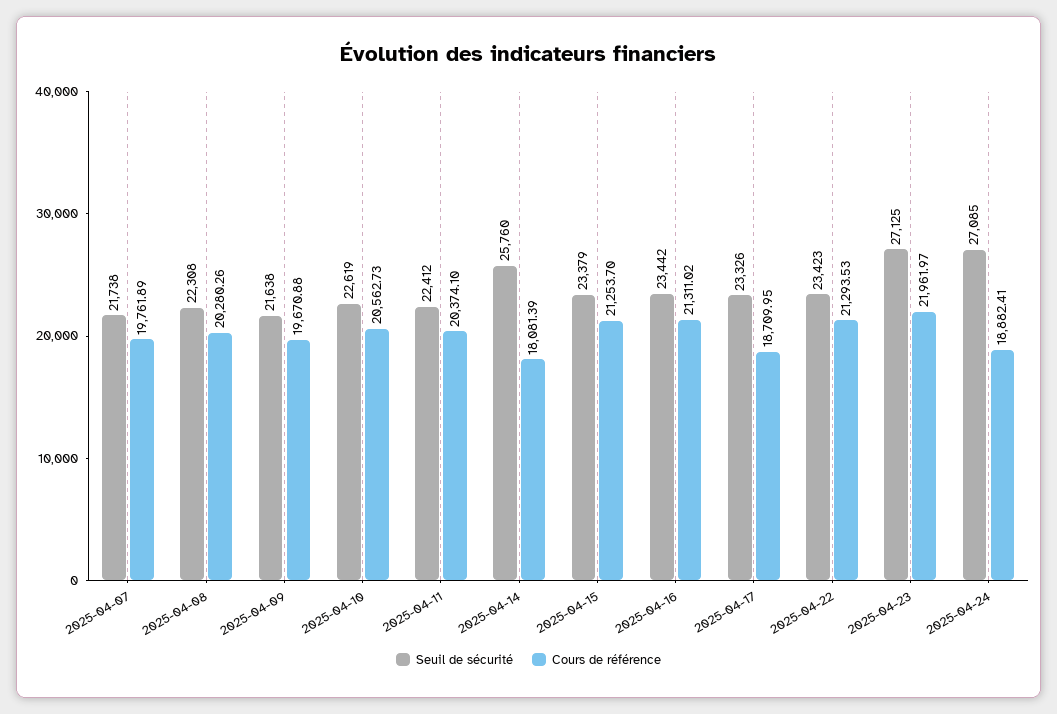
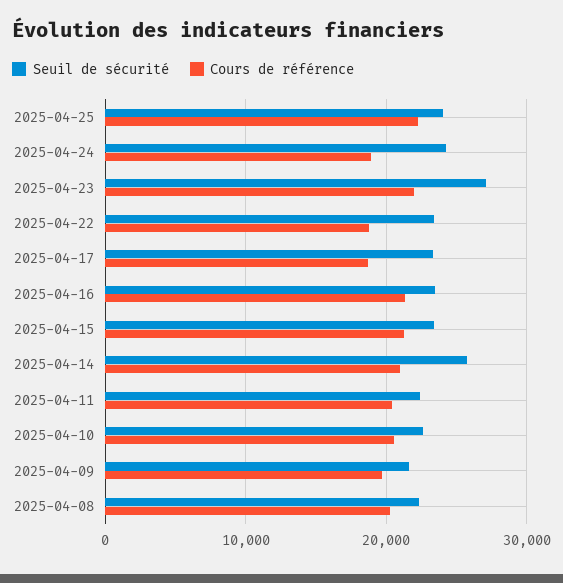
Seuil de sécurité, 2025-04-07: 21738 -> none
Cours de référence, 2025-04-07: 19761.89 -> none
Cours de référence, 2025-04-14: 18081.39 -> 21000
Cours de référence, 2025-04-22: 21293.53 -> 19000
Seuil de sécurité, 2025-04-24: 27085 -> 24000
Seuil de sécurité, 2025-04-25: none -> 24000
Cours de référence, 2025-04-25: none -> 22000

